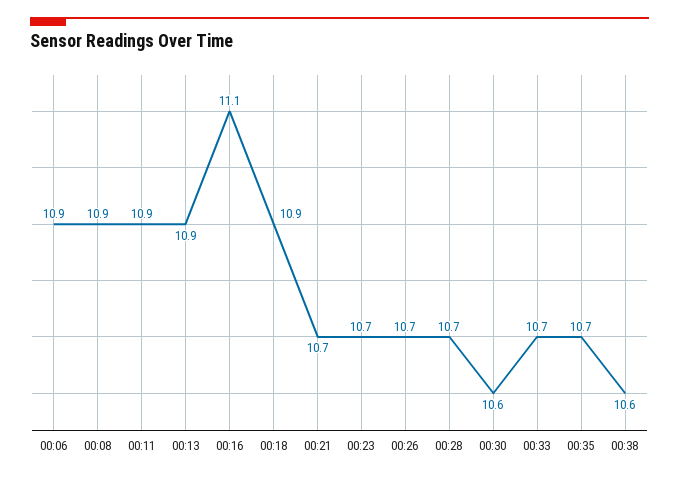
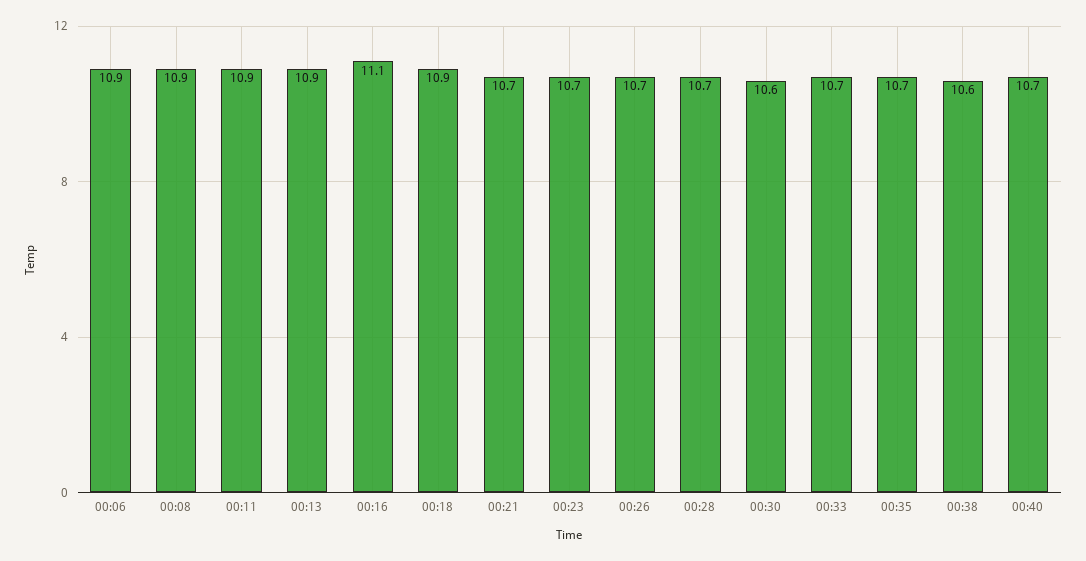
00:40: none -> 10.7

